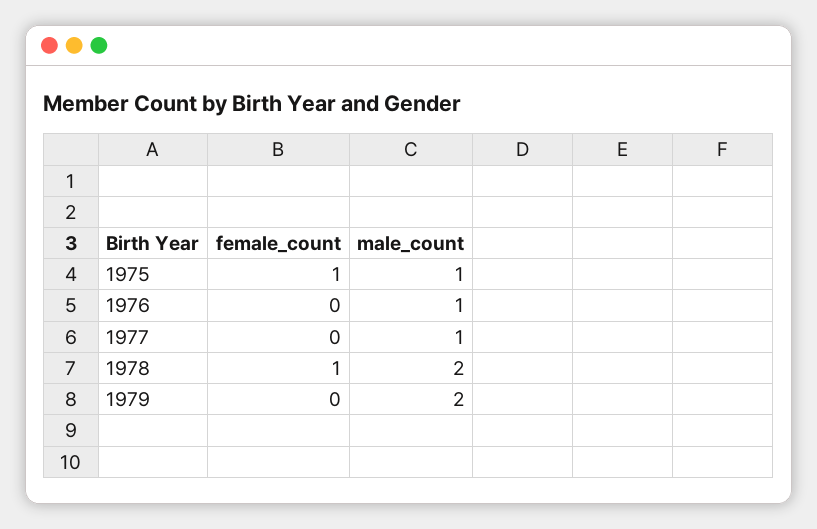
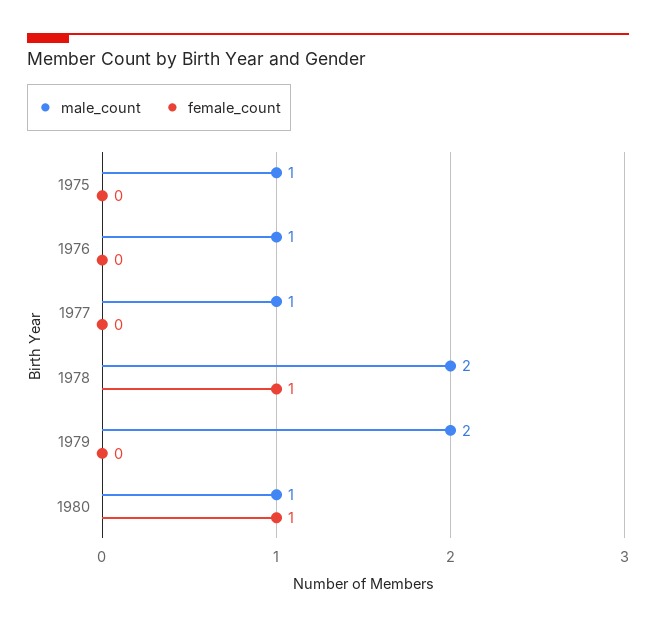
female_count, 1975: 1 -> 0
male_count, 1980: none -> 1
female_count, 1980: none -> 1

